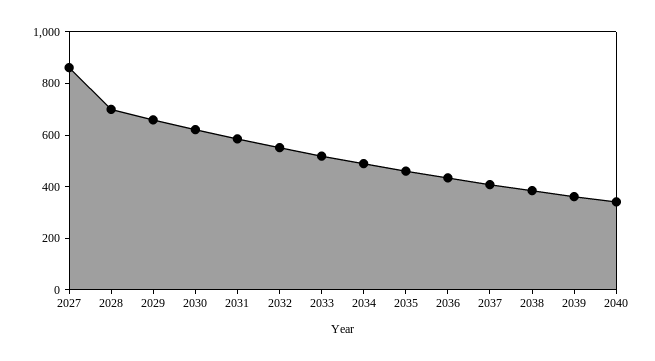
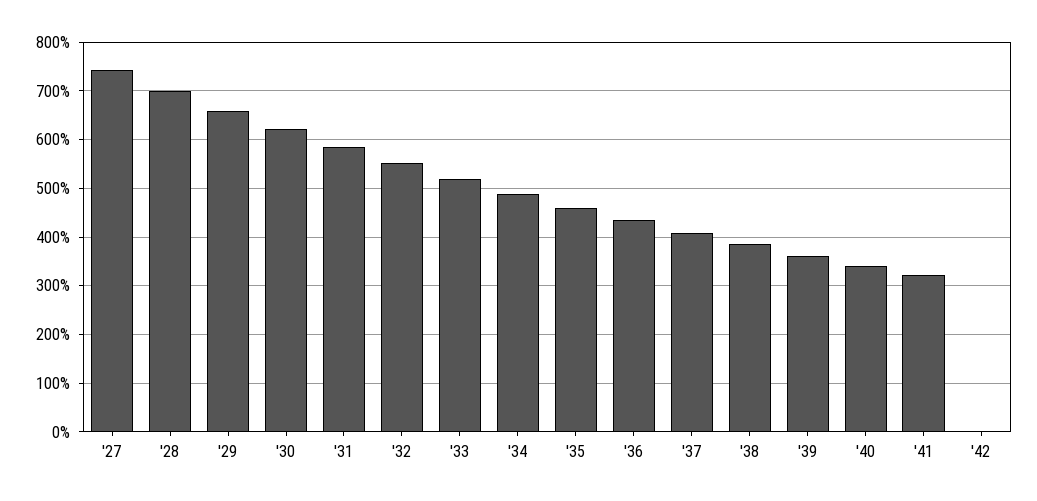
2027: 850 -> 740
'41: none -> 320
'42: none -> 0

